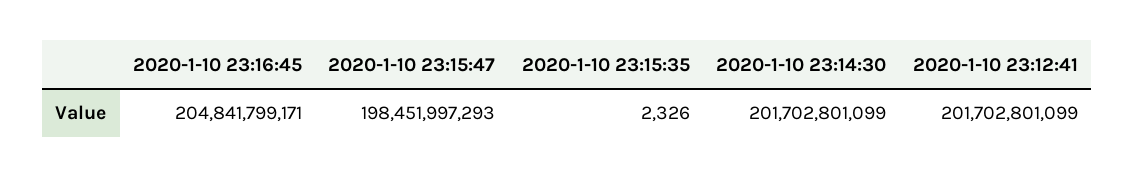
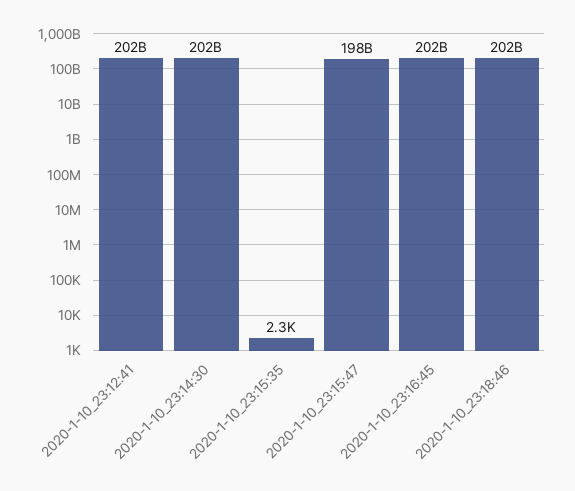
2020-1-10 23:16:45: 204841799171 -> 202000000000
2020-1-10_23:18:46: none -> 202000000000

